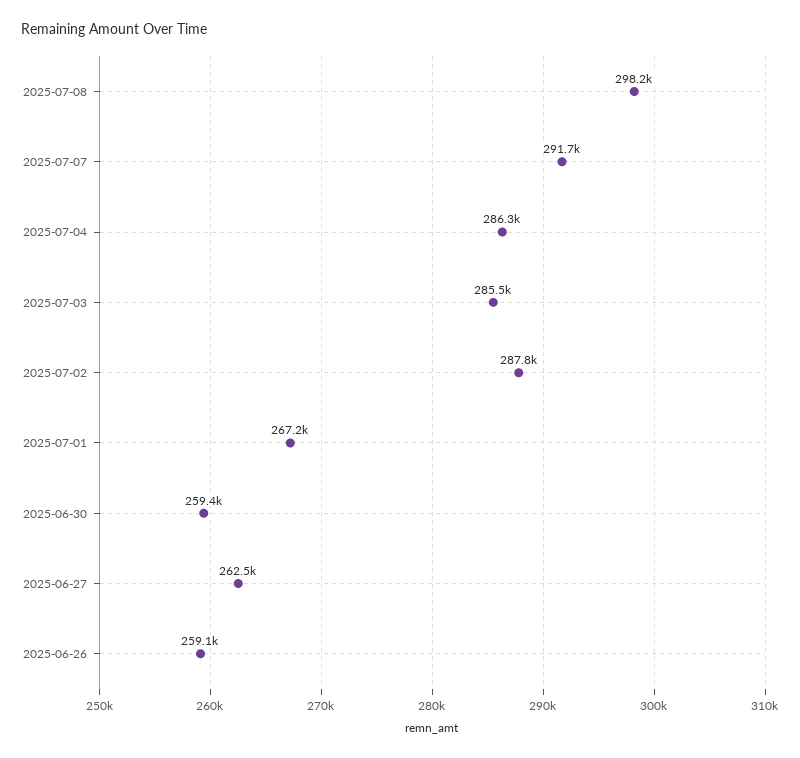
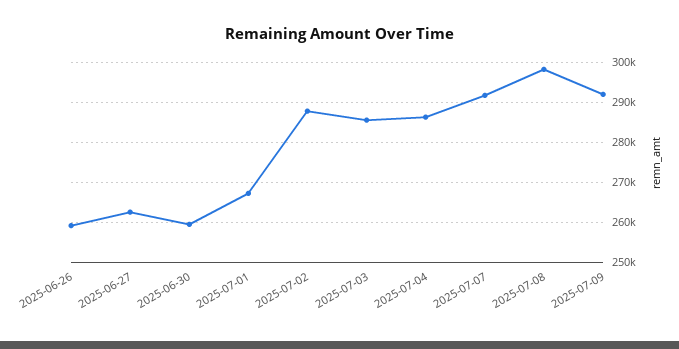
2025-07-09: none -> 292000

